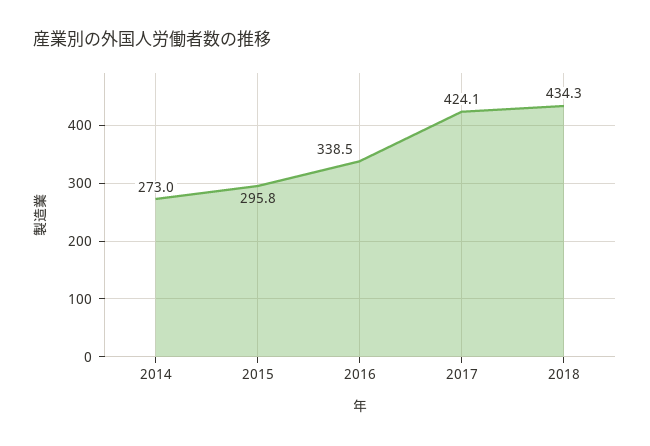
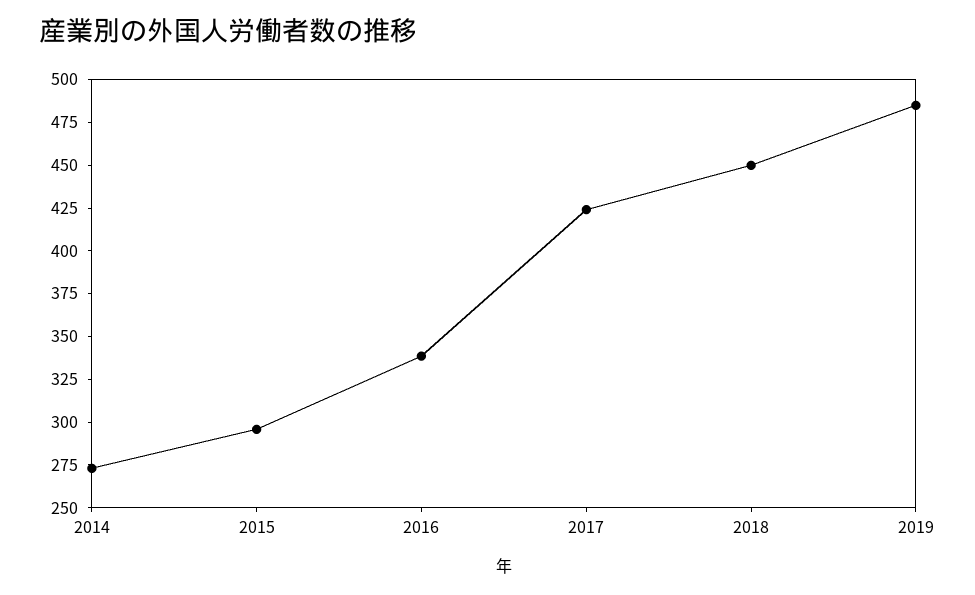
2018: 434.3 -> 450
2019: none -> 485

